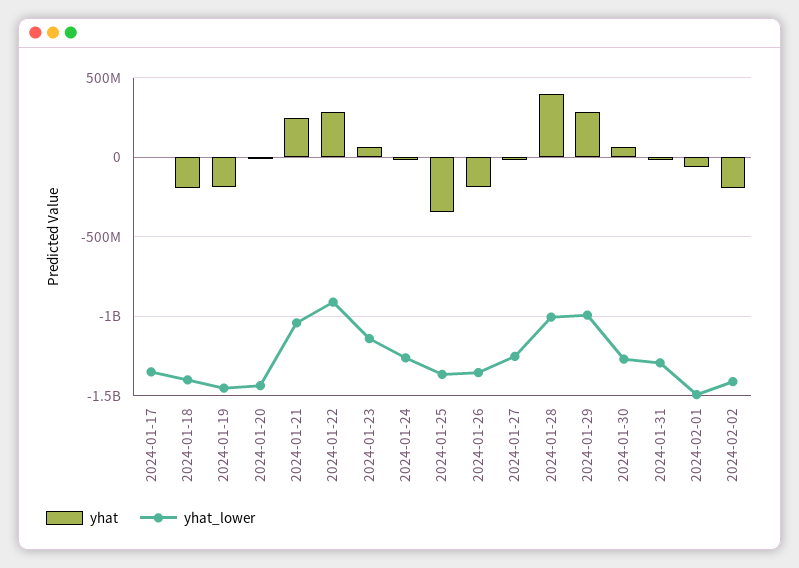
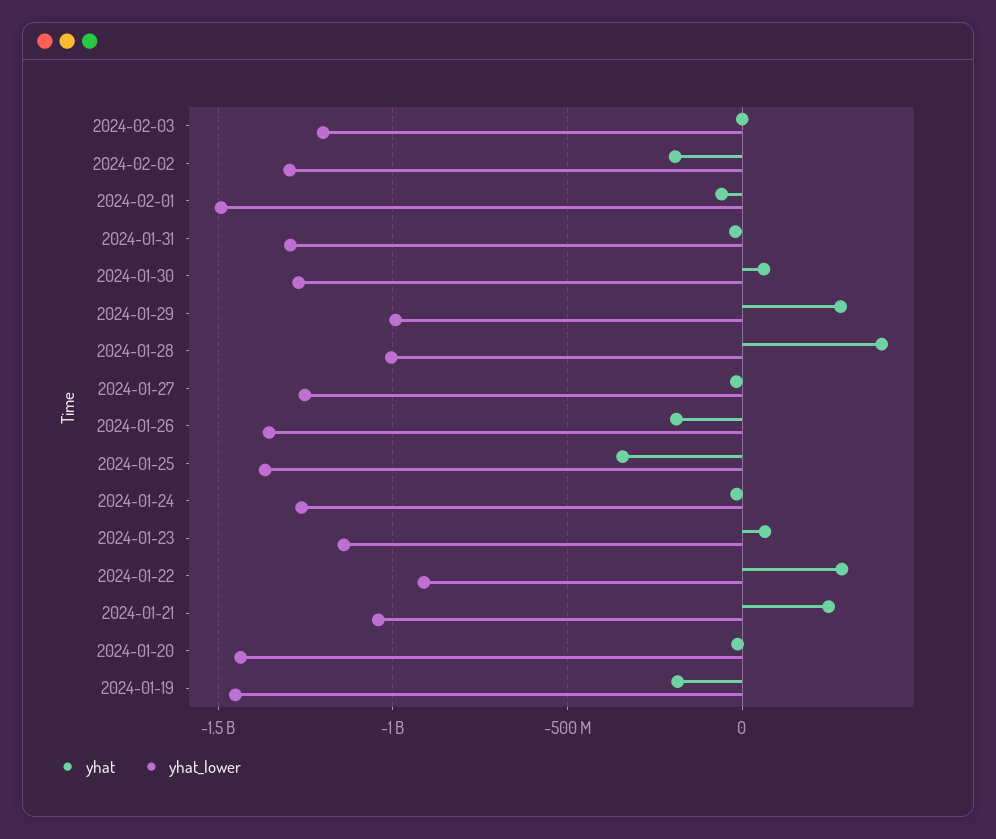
yhat, 2024-01-17: 0 -> none
yhat_lower, 2024-01-17: -1350000000 -> none
yhat, 2024-01-18: -200000000 -> none
yhat_lower, 2024-01-18: -1400000000 -> none
yhat_lower, 2024-02-02: -1400000000 -> -1300000000
yhat, 2024-02-03: none -> 0
yhat_lower, 2024-02-03: none -> -1200000000

